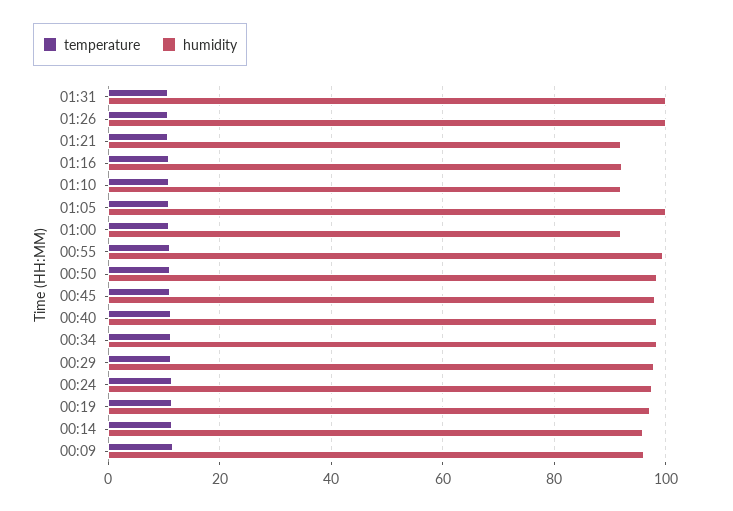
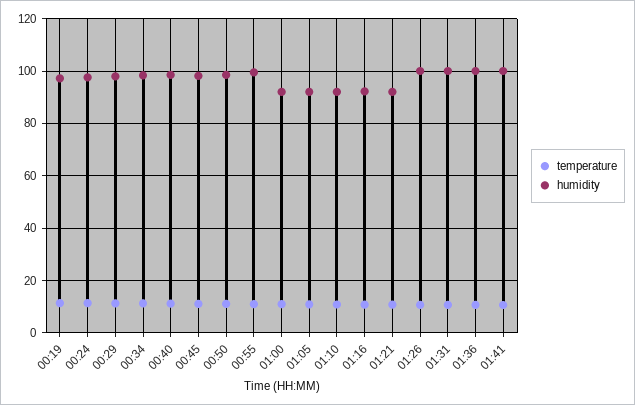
humidity, 01:05: 100 -> 92.5
temperature, 00:14: 12 -> none
humidity, 00:14: 96 -> none
temperature, 00:09: 12 -> none
humidity, 00:09: 96 -> none
temperature, 01:36: none -> 10
humidity, 01:36: none -> 100
temperature, 01:41: none -> 10
humidity, 01:41: none -> 100

